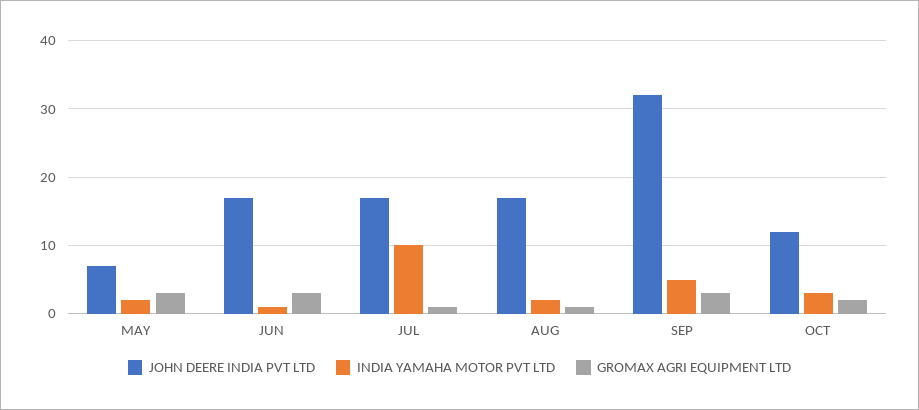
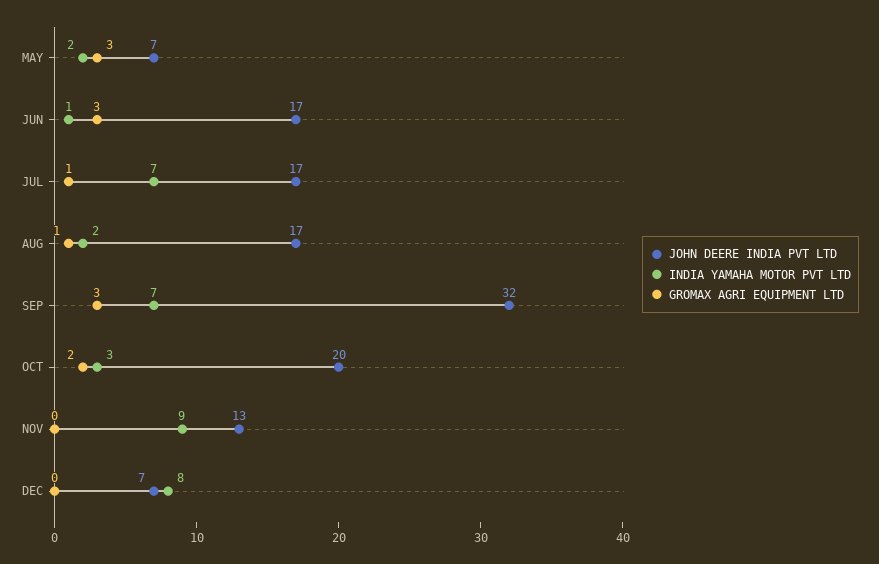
INDIA YAMAHA MOTOR PVT LTD, JUL: 10 -> 7
INDIA YAMAHA MOTOR PVT LTD, SEP: 5 -> 7
JOHN DEERE INDIA PVT LTD, OCT: 12 -> 20
JOHN DEERE INDIA PVT LTD, NOV: none -> 13
INDIA YAMAHA MOTOR PVT LTD, NOV: none -> 9
GROMAX AGRI EQUIPMENT LTD, NOV: none -> 0
JOHN DEERE INDIA PVT LTD, DEC: none -> 7
INDIA YAMAHA MOTOR PVT LTD, DEC: none -> 8
GROMAX AGRI EQUIPMENT LTD, DEC: none -> 0

